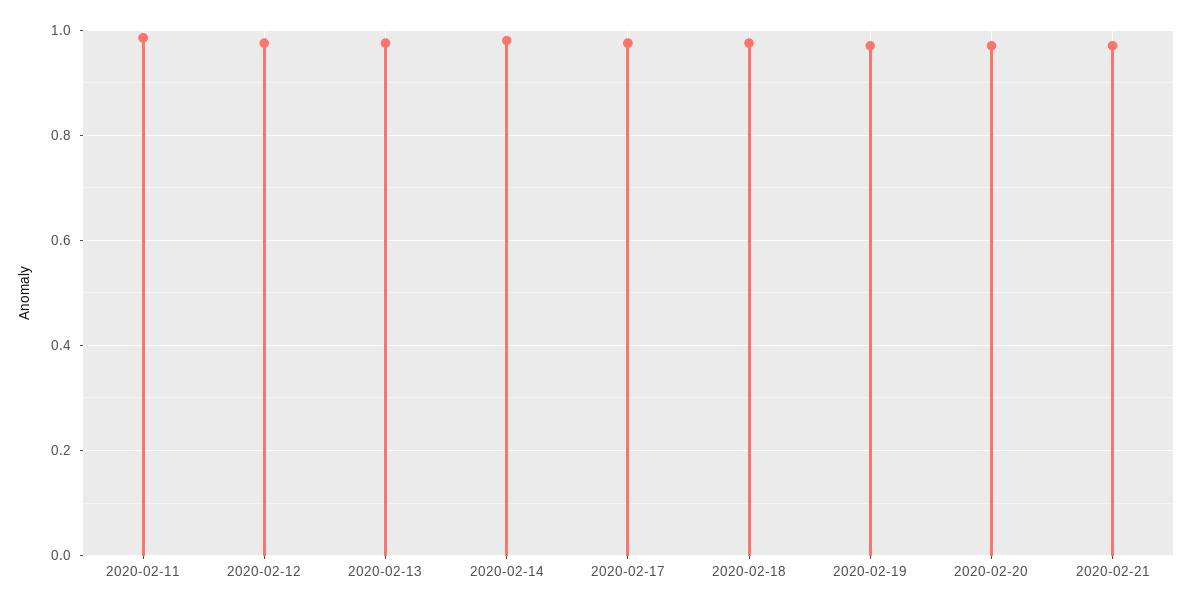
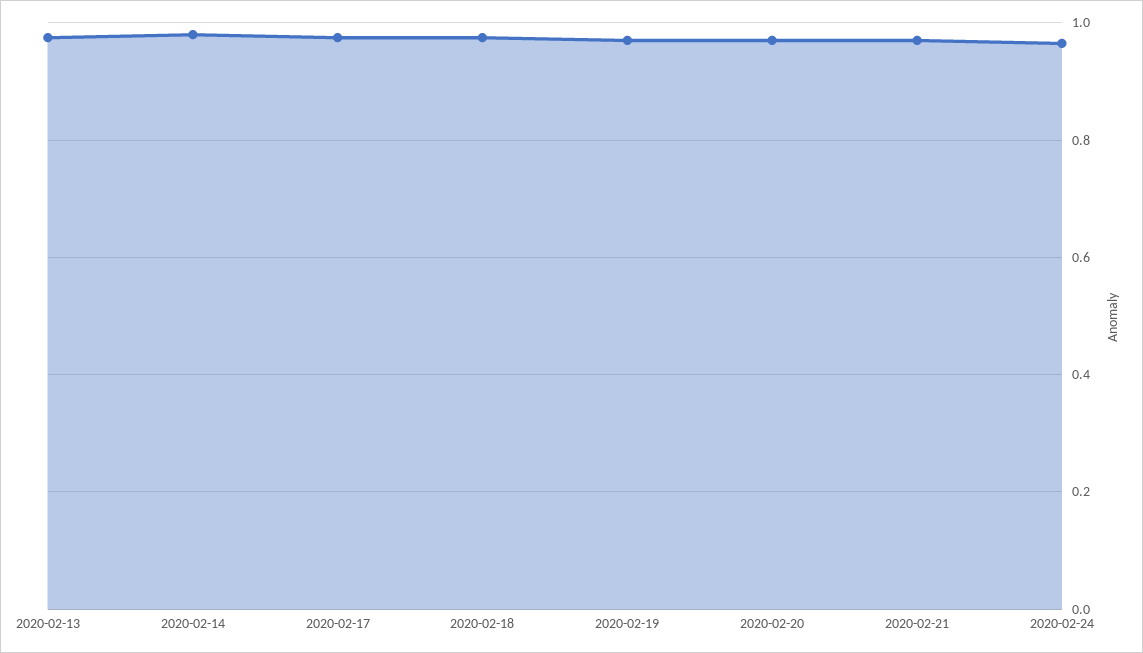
2020-02-11: 0.98 -> none
2020-02-12: 0.98 -> none
2020-02-24: none -> 0.96

